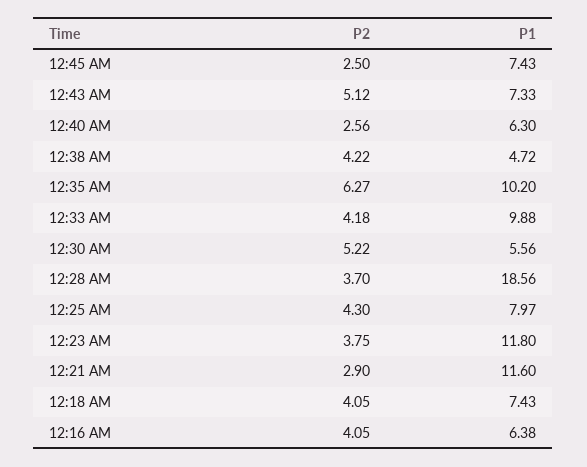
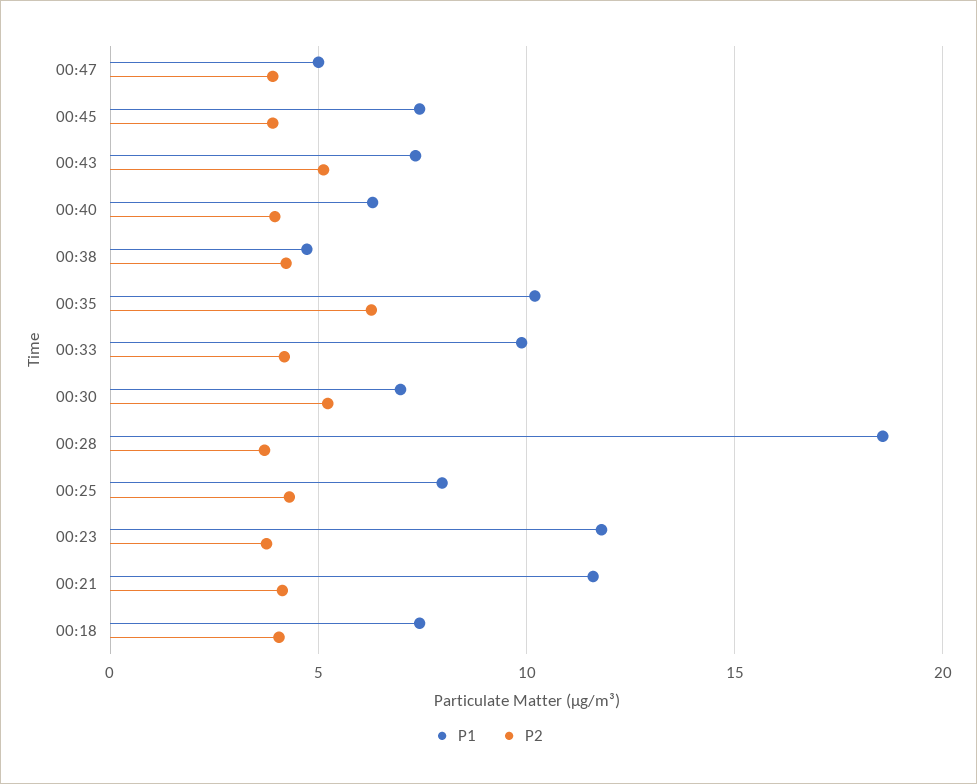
P2, 12:45 AM: 2.5 -> 4
P2, 12:40 AM: 2.56 -> 4
P1, 12:30 AM: 5.56 -> 7
P2, 12:21 AM: 2.9 -> 4
P2, 12:16 AM: 4.05 -> none
P1, 12:16 AM: 6.38 -> none
P1, 00:47: none -> 5
P2, 00:47: none -> 4

